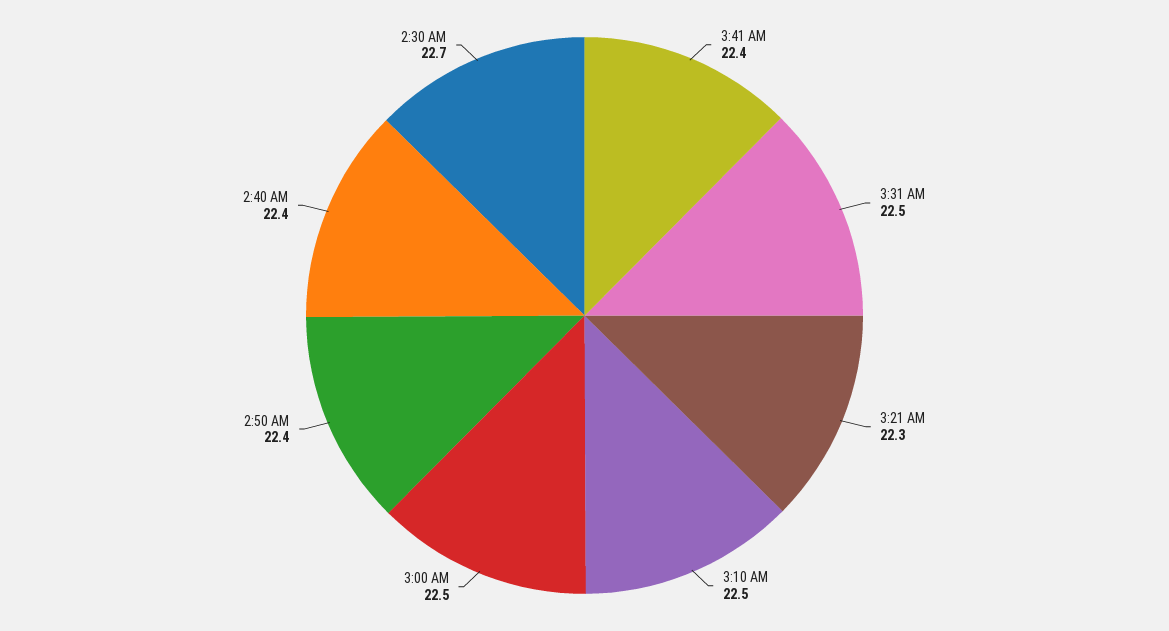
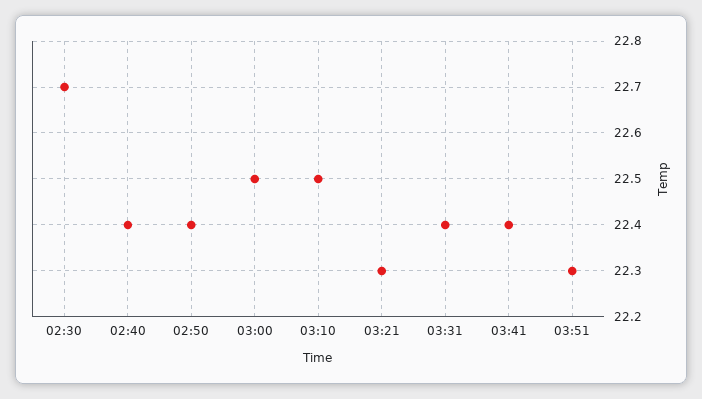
3:31 AM: 22.5 -> 22.4
03:51: none -> 22.3

